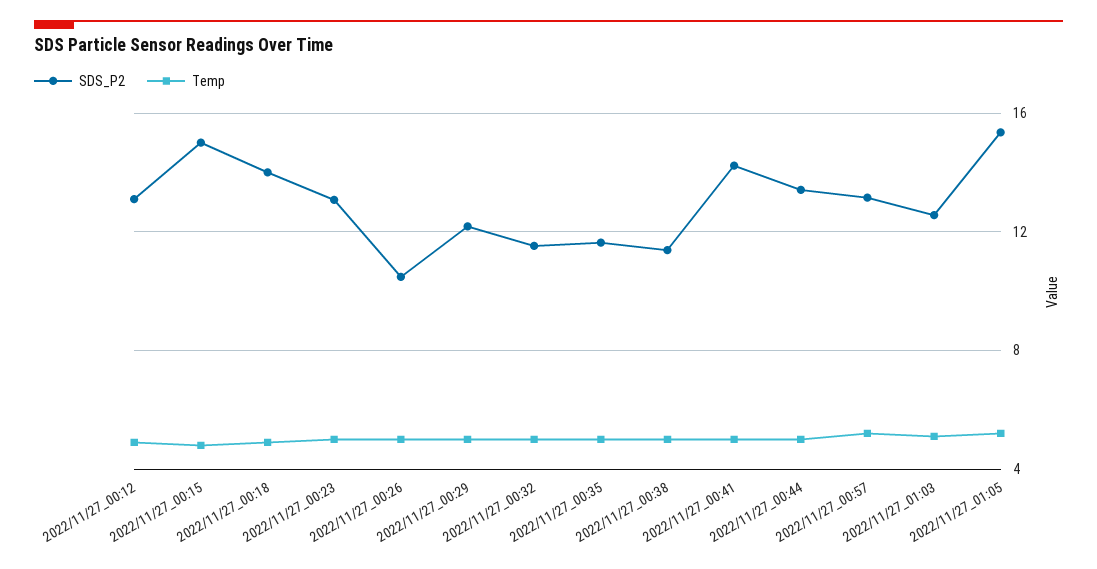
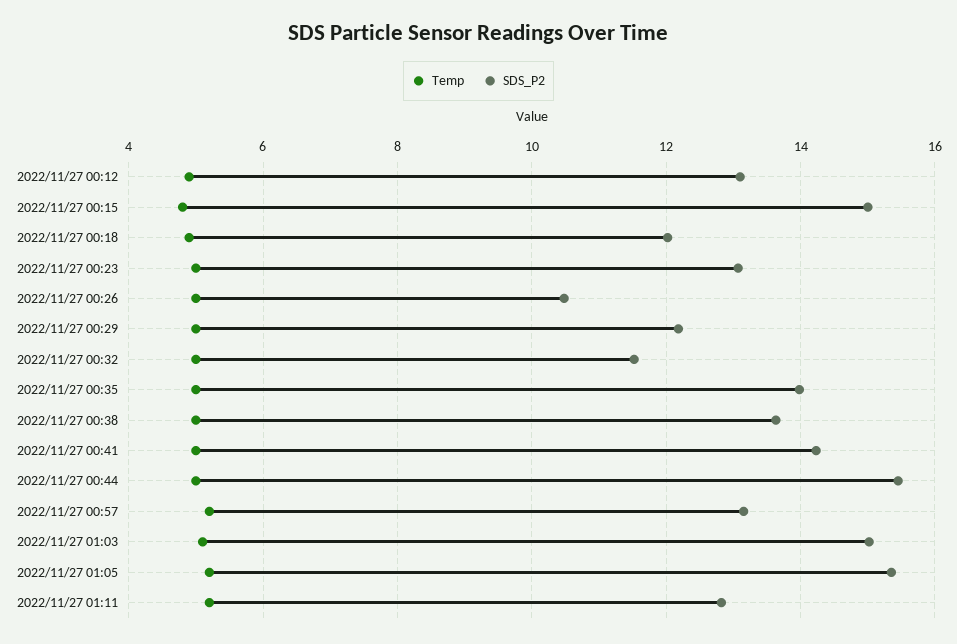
SDS_P2, 2022/11/27_00:18: 14 -> 12
SDS_P2, 2022/11/27_00:35: 11.5 -> 14
SDS_P2, 2022/11/27_00:38: 11.5 -> 13.6
SDS_P2, 2022/11/27_00:44: 13.5 -> 15.4
SDS_P2, 2022/11/27_01:03: 12.5 -> 15
Temp, 2022/11/27 01:11: none -> 5.2
SDS_P2, 2022/11/27 01:11: none -> 12.8

